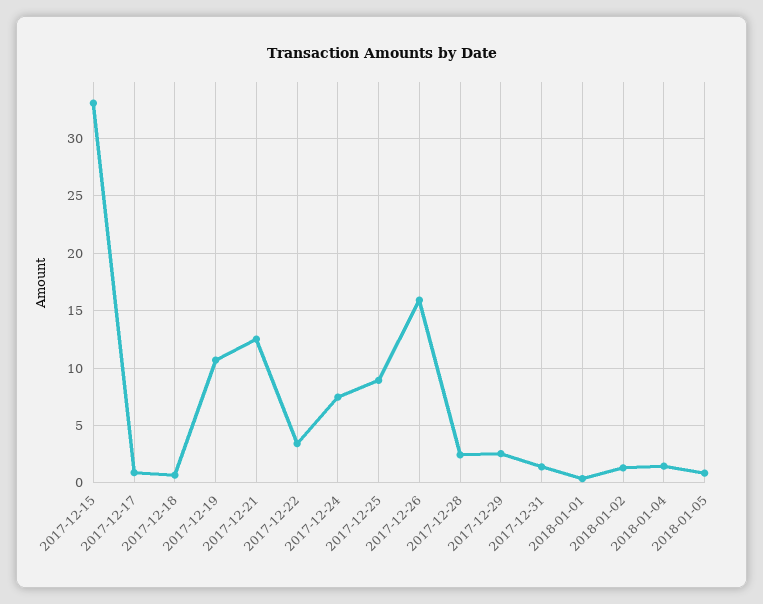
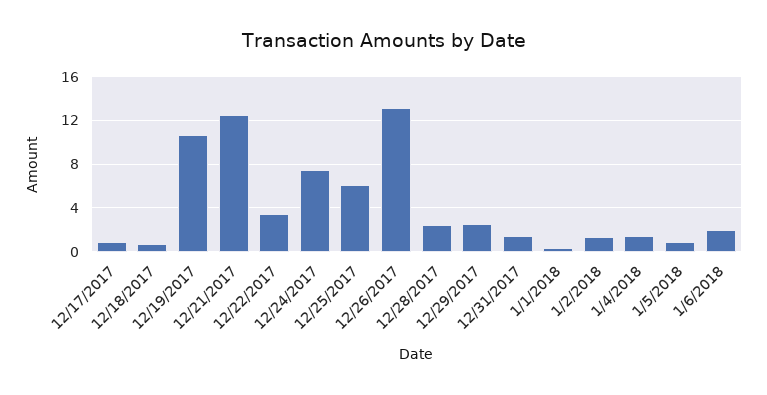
2017-12-15: 33 -> none
2017-12-25: 9 -> 6
2017-12-26: 16 -> 13
1/6/2018: none -> 2

